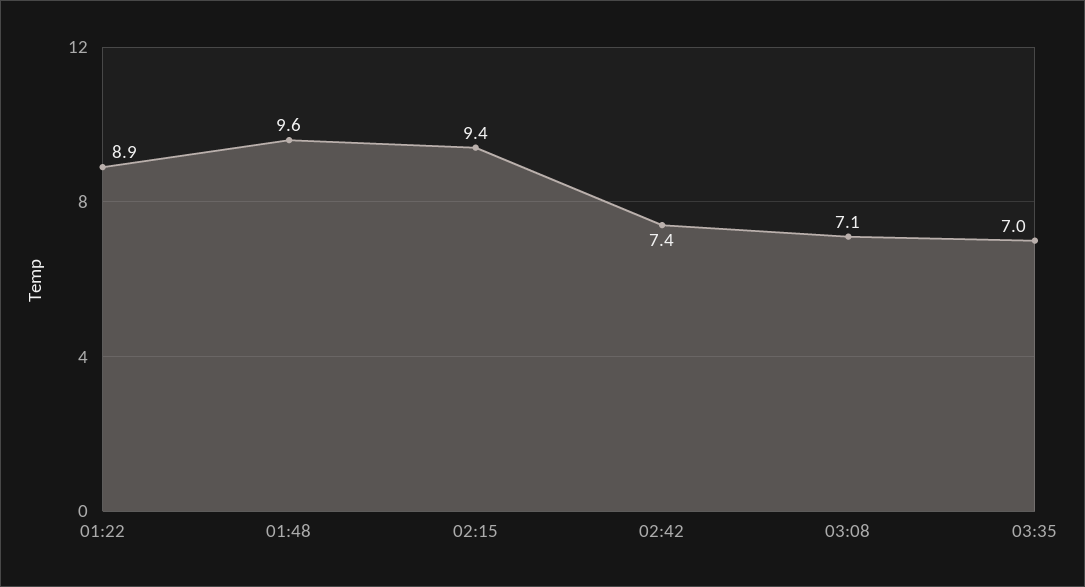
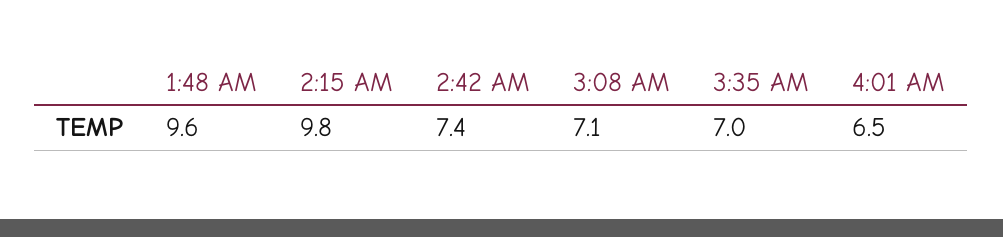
01:22: 8.9 -> none
02:15: 9.4 -> 9.8
4:01 AM: none -> 6.5

